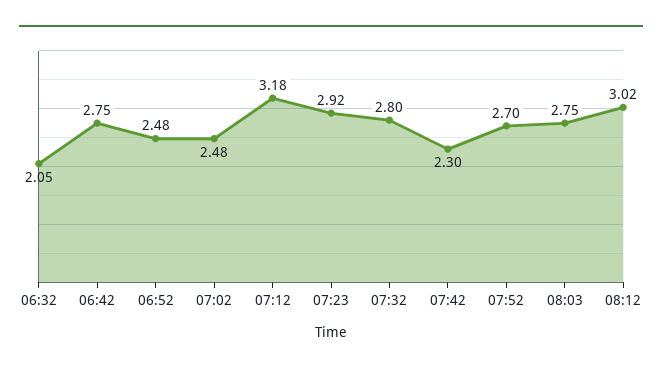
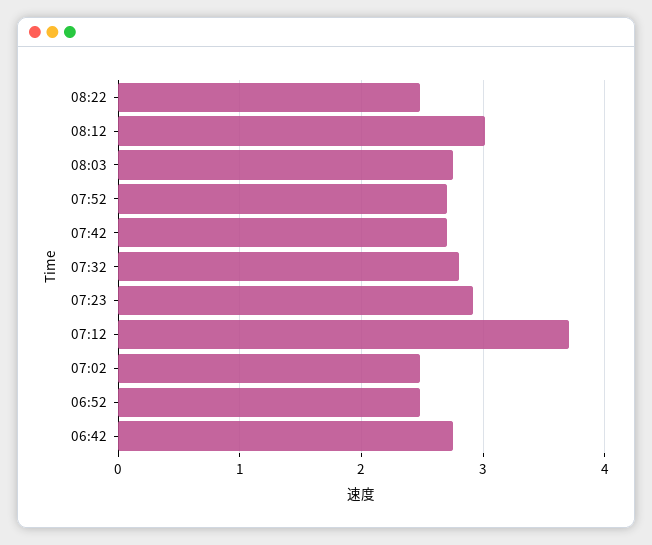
06:32: 2.05 -> none
07:12: 3.18 -> 3.7
07:42: 2.3 -> 2.7
08:22: none -> 2.5

